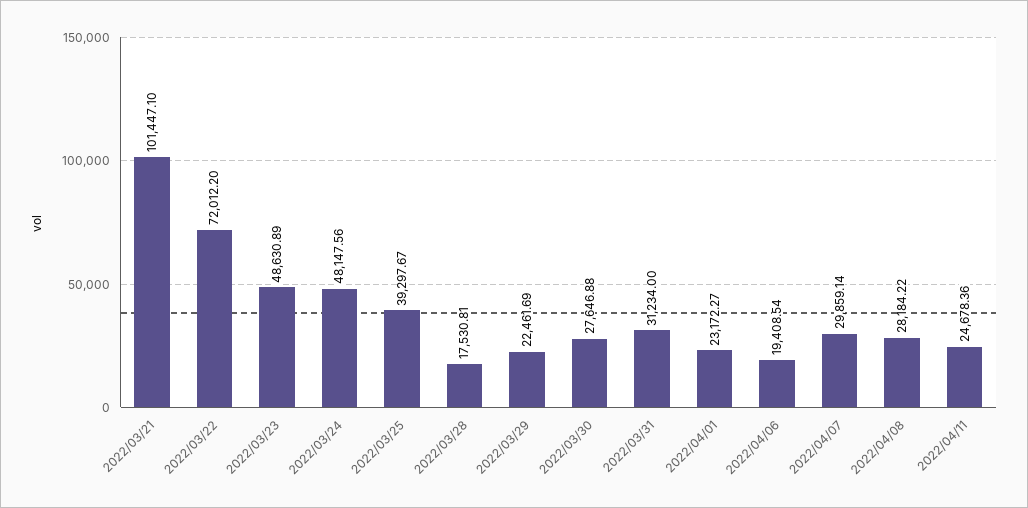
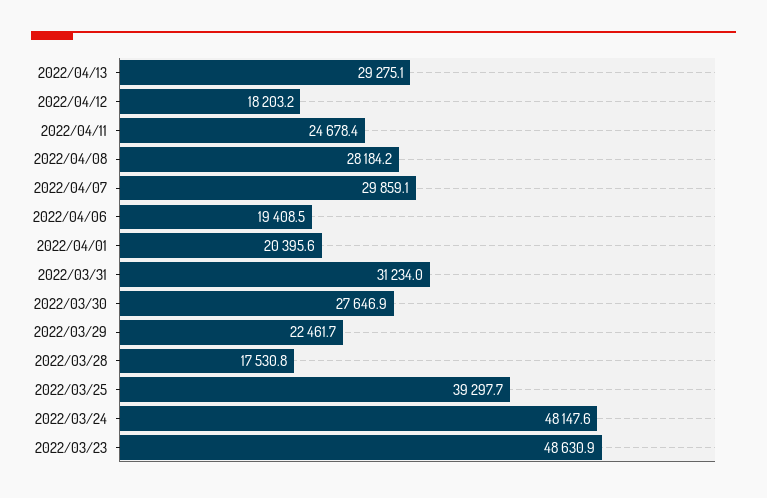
2022/03/21: 101447.1 -> none
2022/03/22: 72012.2 -> none
2022/04/01: 23172.27 -> 20395.6
2022/04/13: none -> 29275.1
2022/04/12: none -> 18203.2

